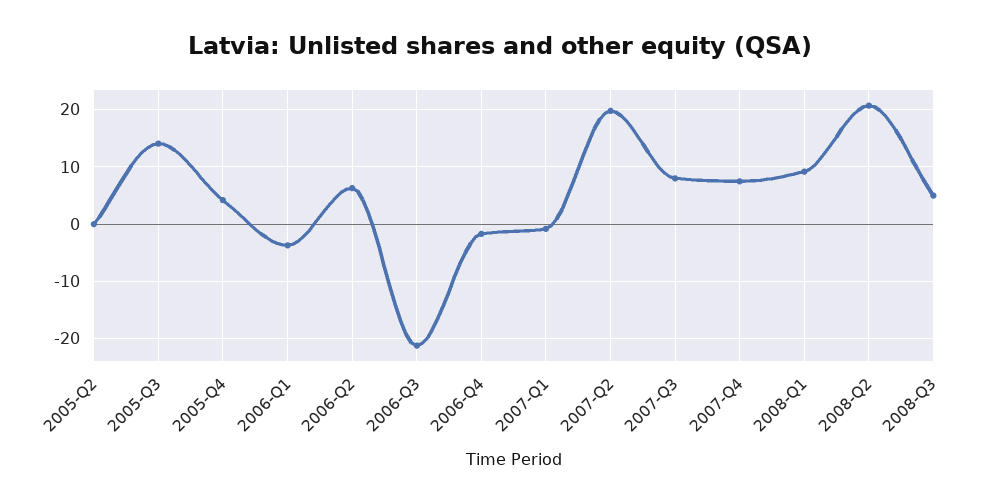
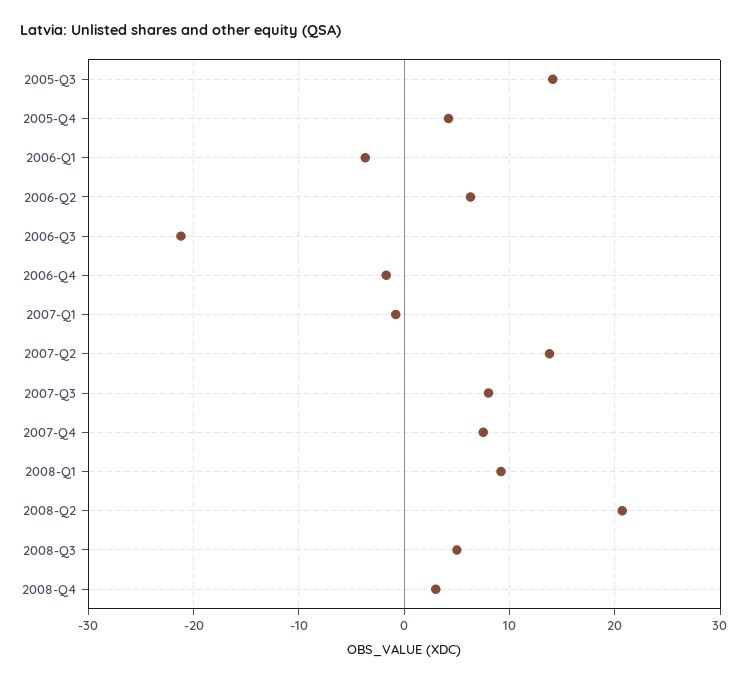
2005-Q2: 0 -> none
2007-Q2: 20 -> 14
2008-Q4: none -> 3

